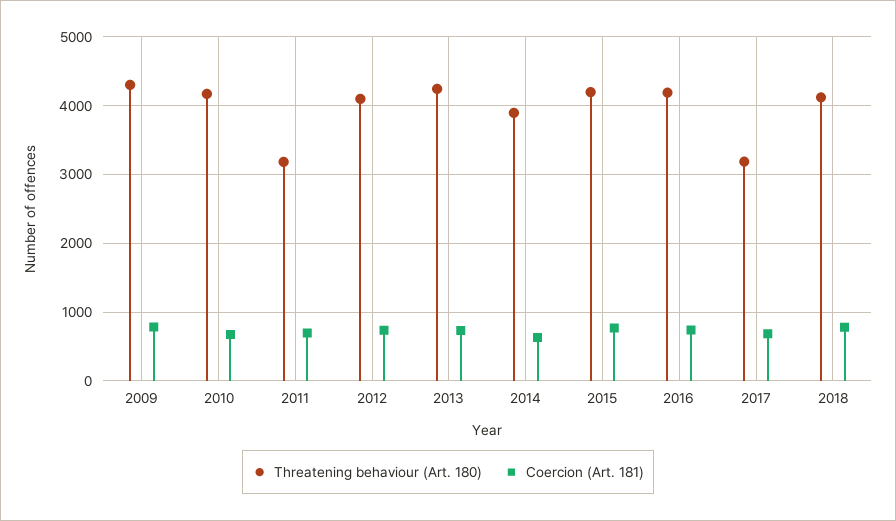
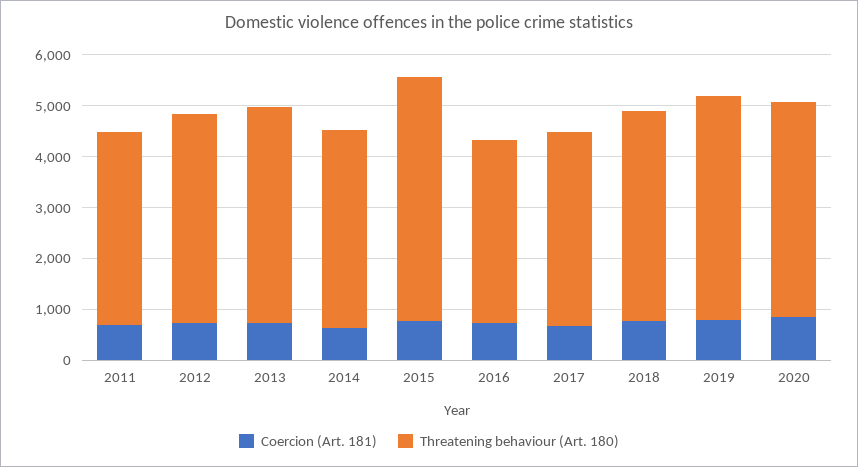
Threatening behaviour (Art. 180), 2009: 4300 -> none
Coercion (Art. 181), 2009: 800 -> none
Threatening behaviour (Art. 180), 2010: 4200 -> none
Coercion (Art. 181), 2010: 700 -> none
Threatening behaviour (Art. 180), 2011: 3200 -> 3800
Threatening behaviour (Art. 180), 2015: 4200 -> 4800
Threatening behaviour (Art. 180), 2016: 4200 -> 3600
Threatening behaviour (Art. 180), 2017: 3200 -> 3800
Coercion (Art. 181), 2019: none -> 800
Threatening behaviour (Art. 180), 2019: none -> 4400
Coercion (Art. 181), 2020: none -> 800
Threatening behaviour (Art. 180), 2020: none -> 4200

